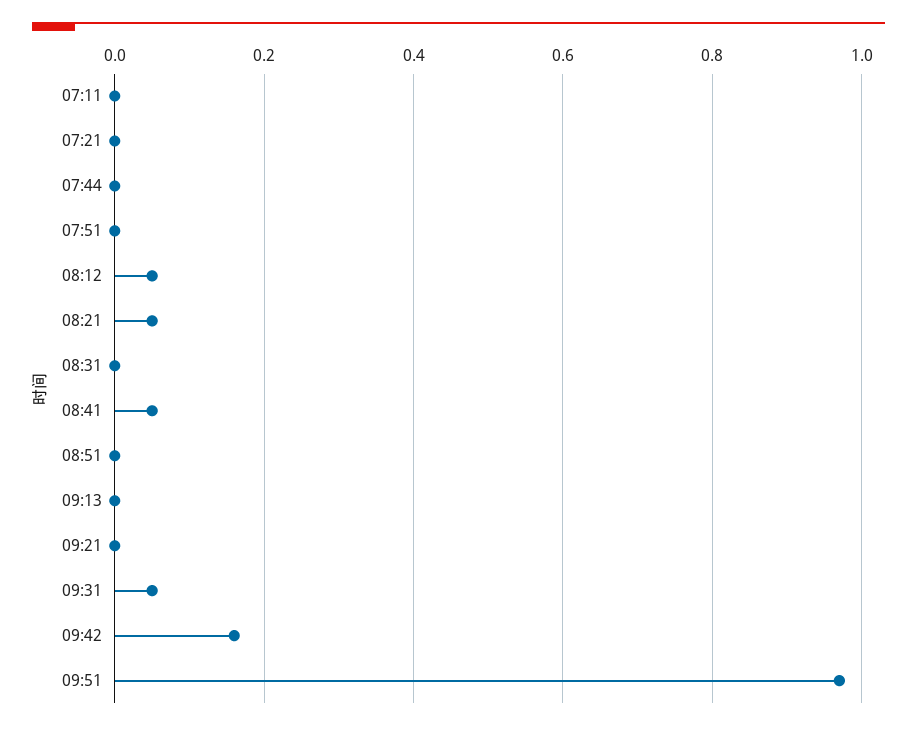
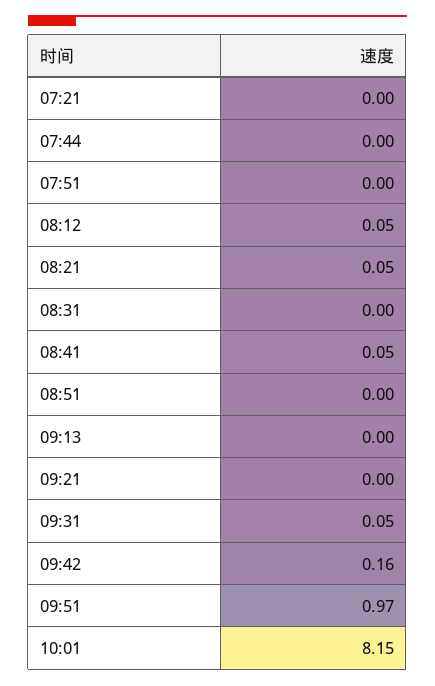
07:11: 0 -> none
10:01: none -> 8.15

